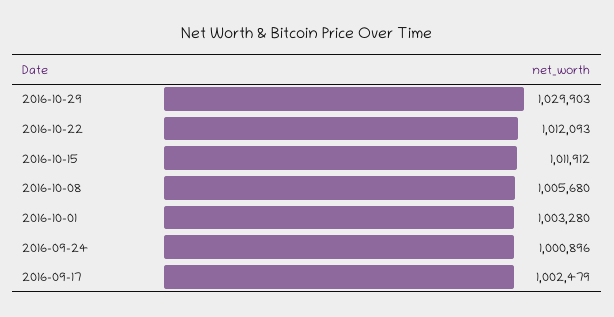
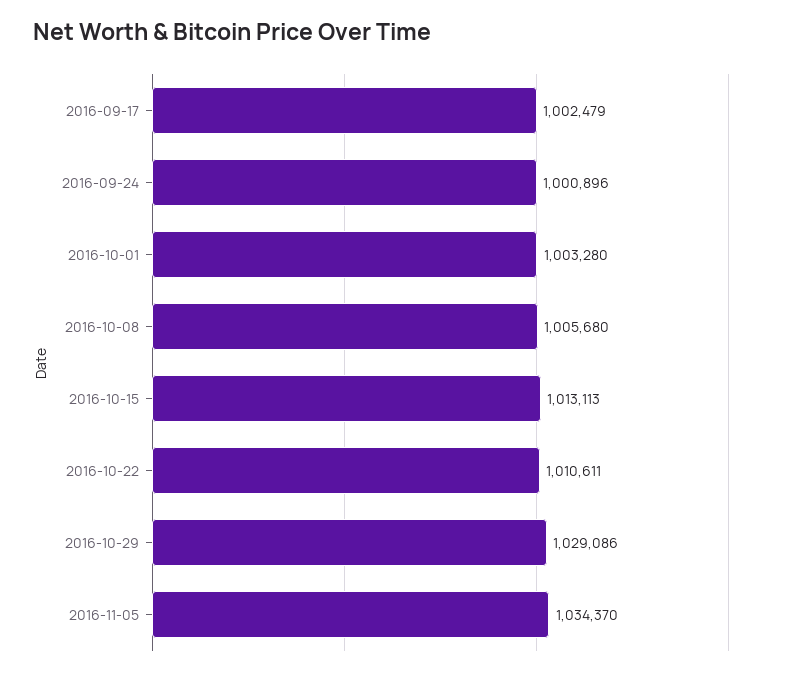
2016-10-29: 1029903 -> 1029086
2016-10-22: 1012093 -> 1010611
2016-10-15: 1011912 -> 1013113
2016-11-05: none -> 1034370

